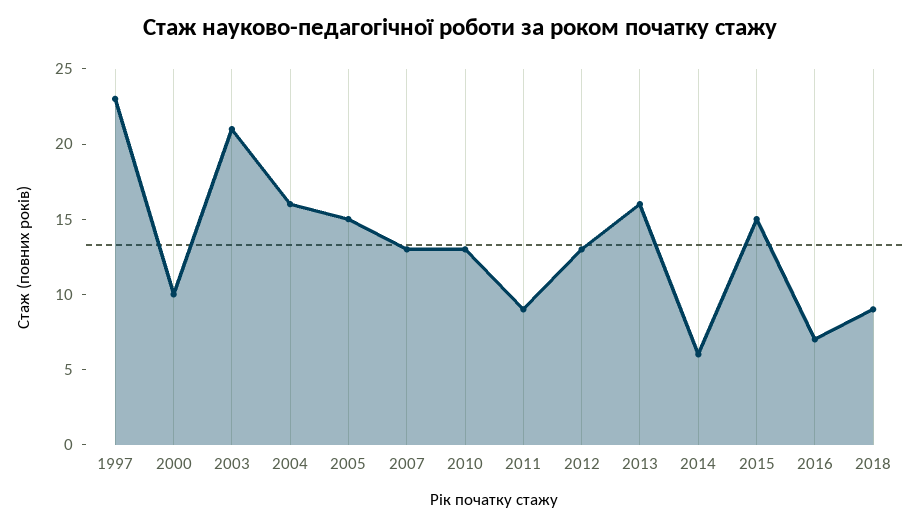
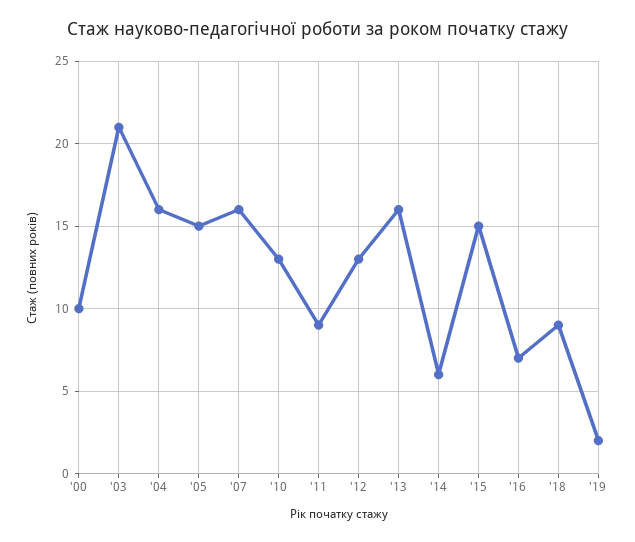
1997: 23 -> none
2007: 13 -> 16
'19: none -> 2

